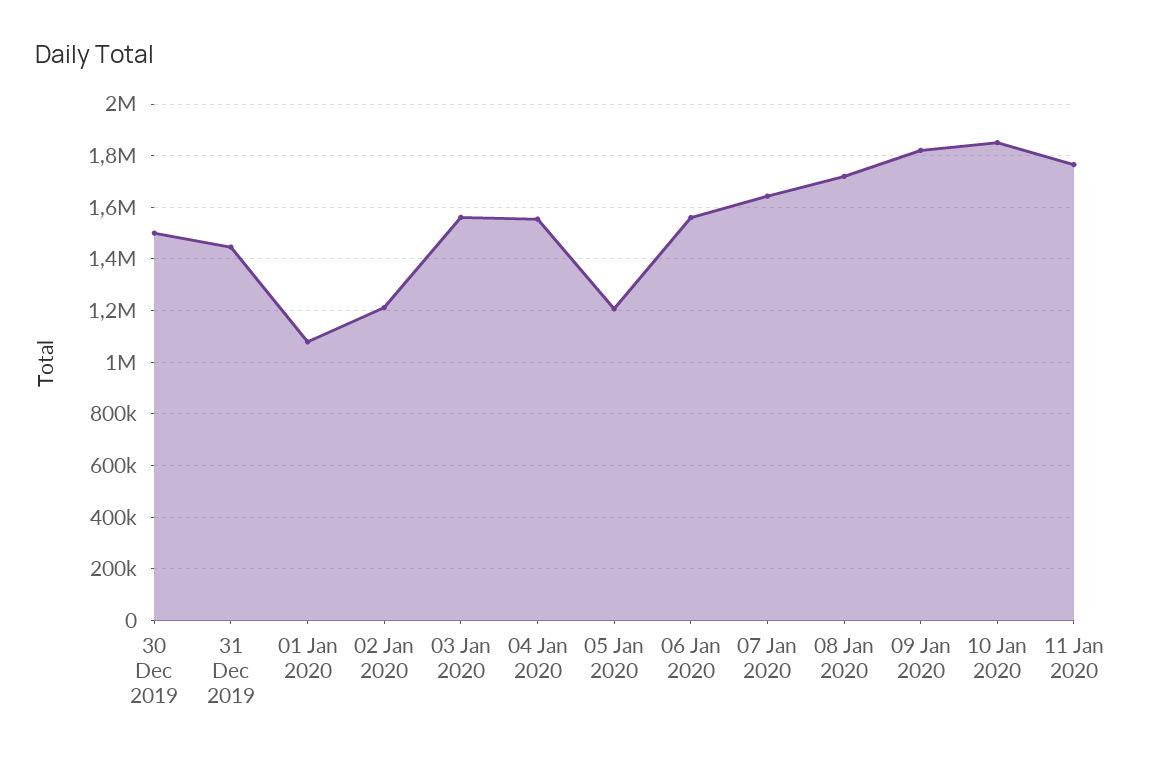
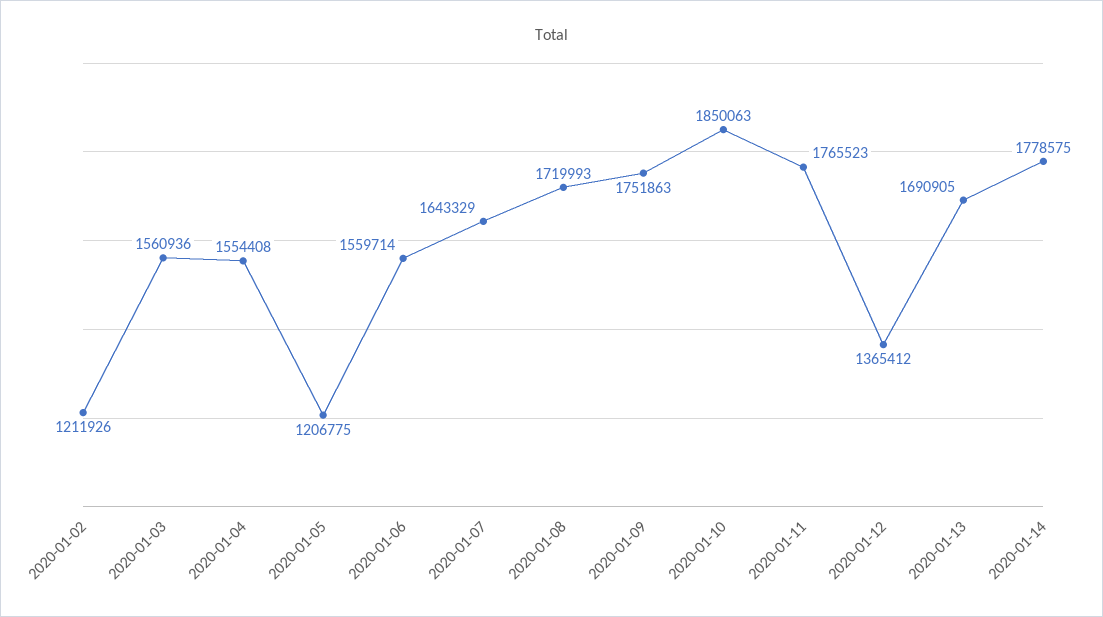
30 Dec 2019: 1500000 -> none
31 Dec 2019: 1450000 -> none
01 Jan 2020: 1075000 -> none
09 Jan 2020: 1825000 -> 1751863
2020-01-12: none -> 1365412
2020-01-13: none -> 1690905
2020-01-14: none -> 1778575

